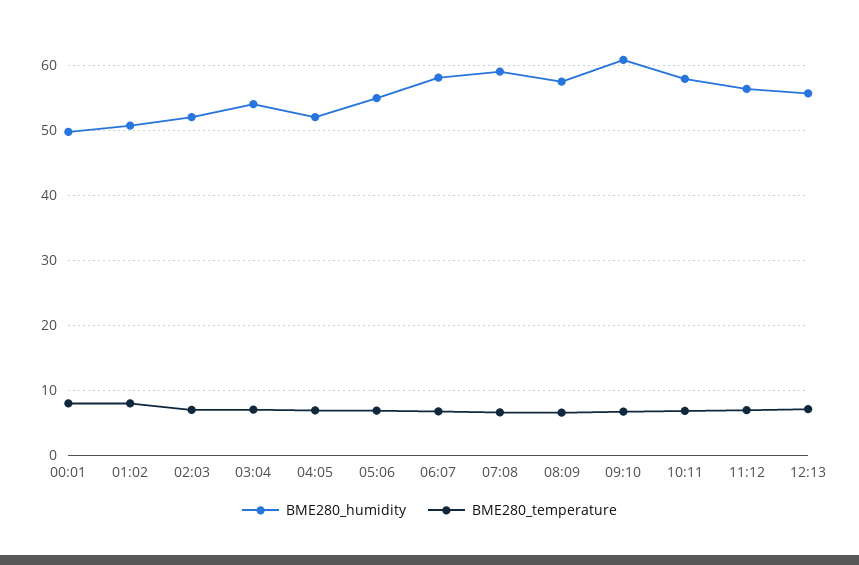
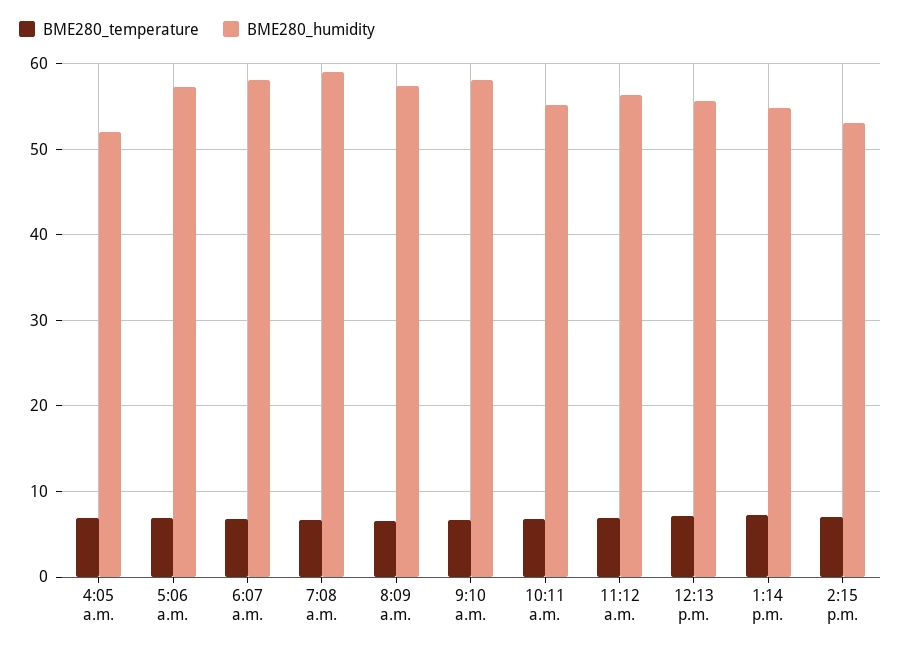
BME280_humidity, 00:01: 50 -> none
BME280_temperature, 00:01: 8 -> none
BME280_humidity, 01:02: 51 -> none
BME280_temperature, 01:02: 8 -> none
BME280_humidity, 02:03: 52 -> none
BME280_temperature, 02:03: 7 -> none
BME280_humidity, 03:04: 54 -> none
BME280_temperature, 03:04: 7 -> none
BME280_humidity, 05:06: 55 -> 57
BME280_humidity, 09:10: 61 -> 58
BME280_humidity, 10:11: 58 -> 55
BME280_temperature, 1:14 p.m.: none -> 7
BME280_humidity, 1:14 p.m.: none -> 55
BME280_temperature, 2:15 p.m.: none -> 7
BME280_humidity, 2:15 p.m.: none -> 53

